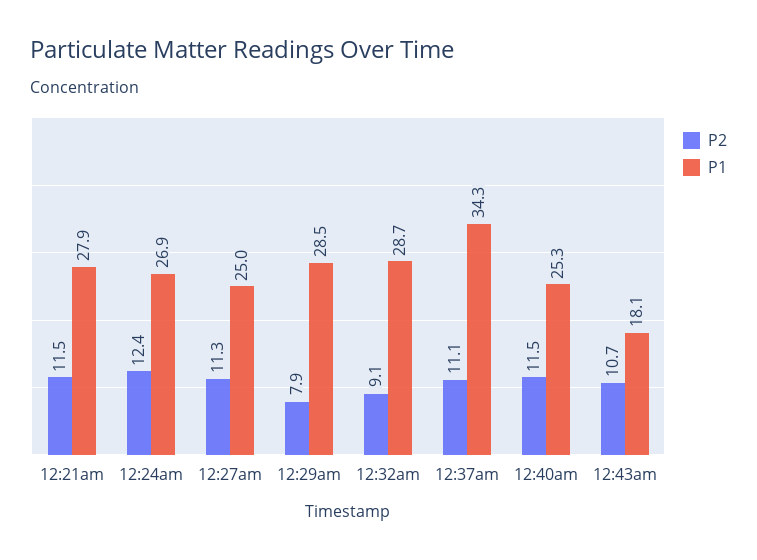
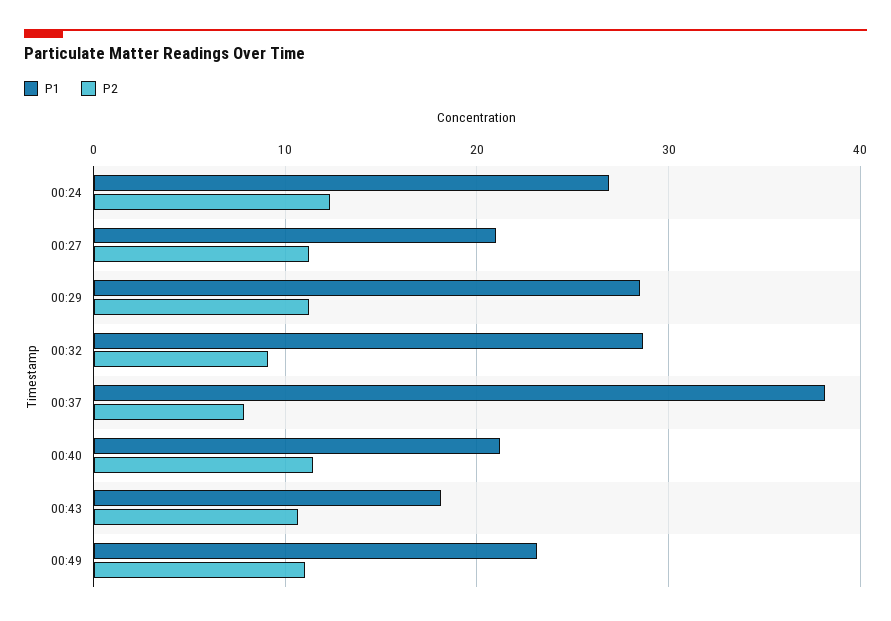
P2, 12:21am: 11.5 -> none
P1, 12:21am: 27.9 -> none
P1, 12:27am: 25 -> 21
P2, 12:29am: 7.9 -> 11
P2, 12:37am: 11.1 -> 8
P1, 12:37am: 34.3 -> 38
P1, 12:40am: 25.3 -> 21
P1, 00:49: none -> 23
P2, 00:49: none -> 11

